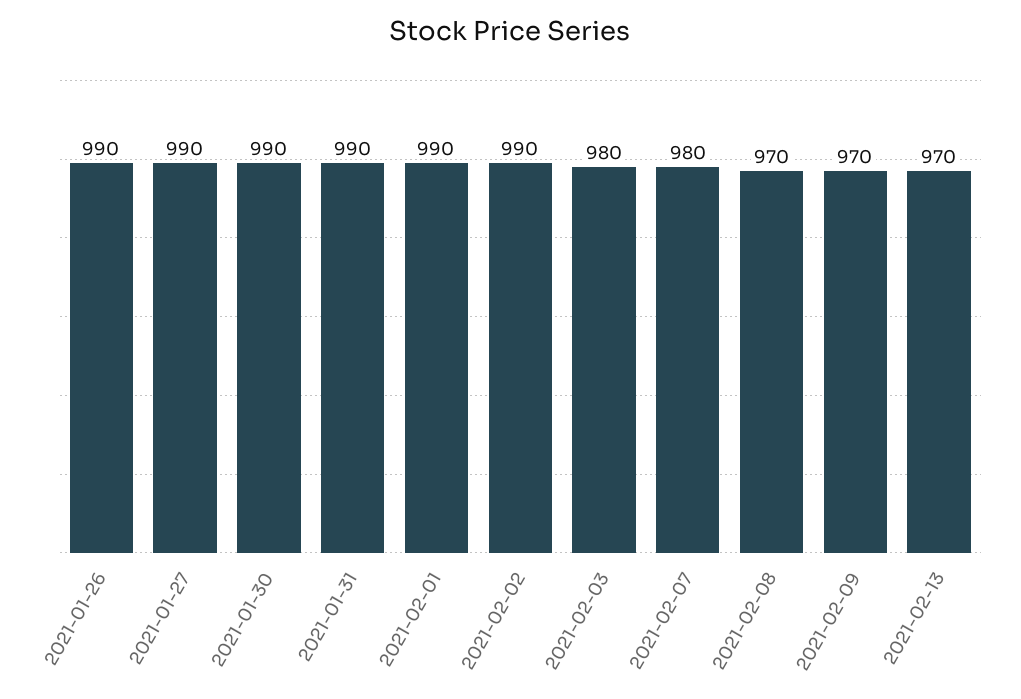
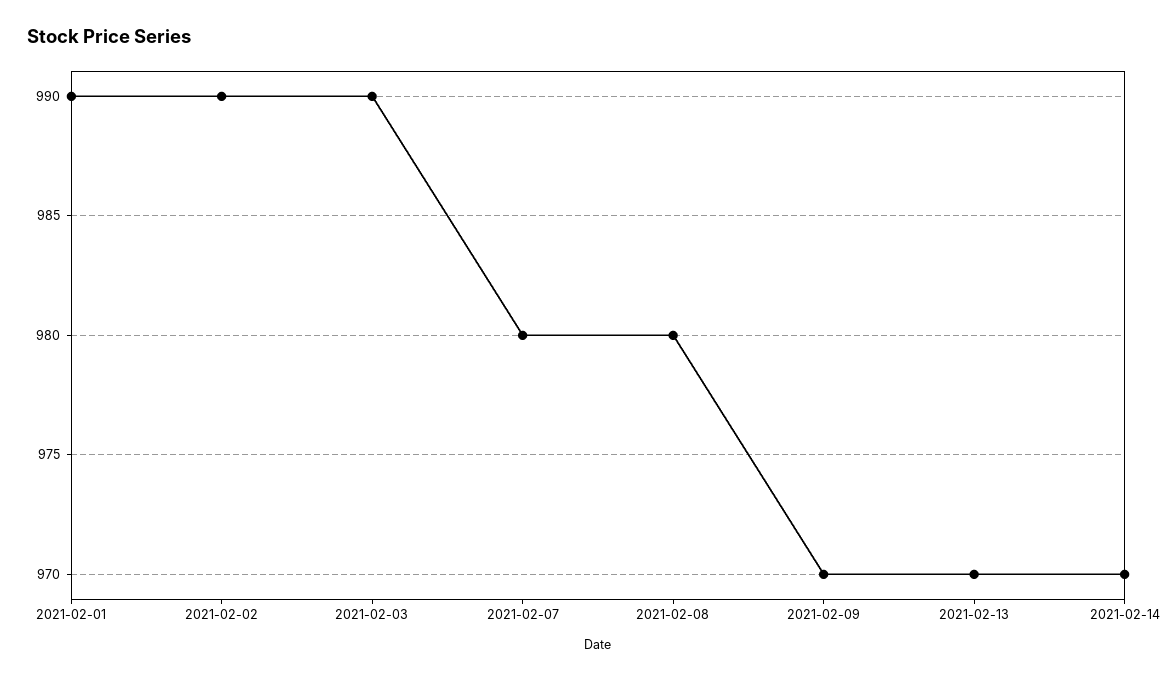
2021-01-26: 990 -> none
2021-01-27: 990 -> none
2021-01-30: 990 -> none
2021-01-31: 990 -> none
2021-02-03: 980 -> 990
2021-02-08: 970 -> 980
2021-02-14: none -> 970

